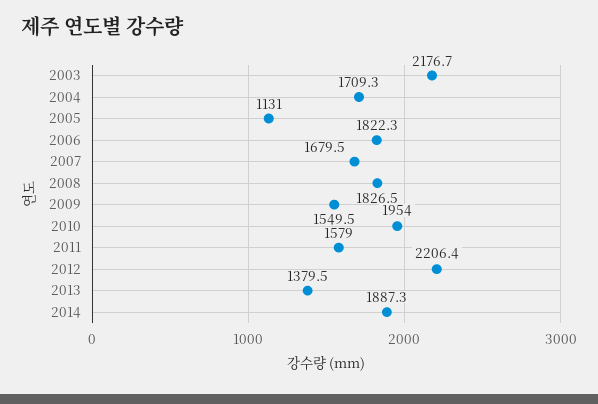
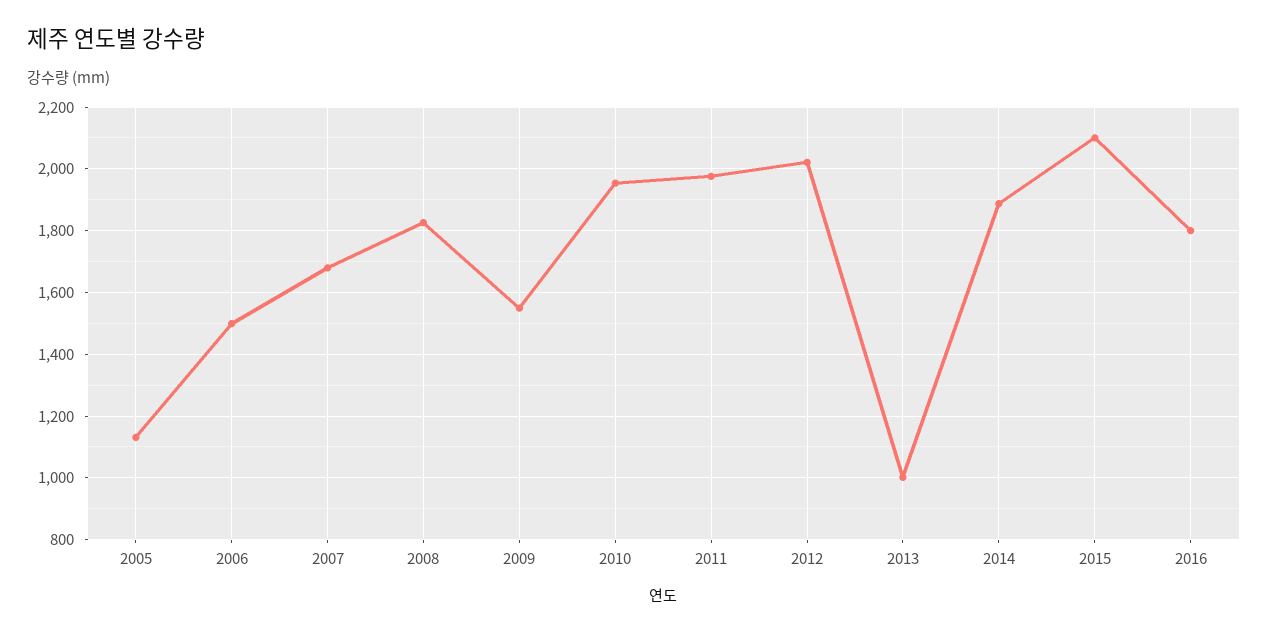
2003: 2176.7 -> none
2004: 1709.3 -> none
2006: 1822.3 -> 1500
2011: 1579 -> 1980
2012: 2206.4 -> 2020
2013: 1379.5 -> 1000
2015: none -> 2100
2016: none -> 1800

